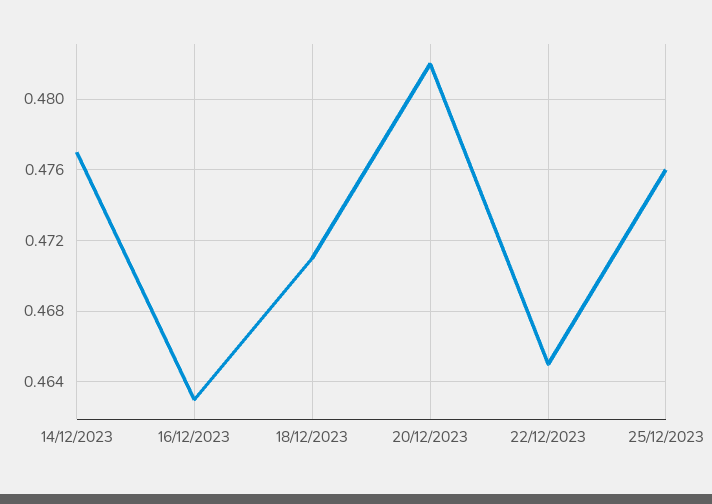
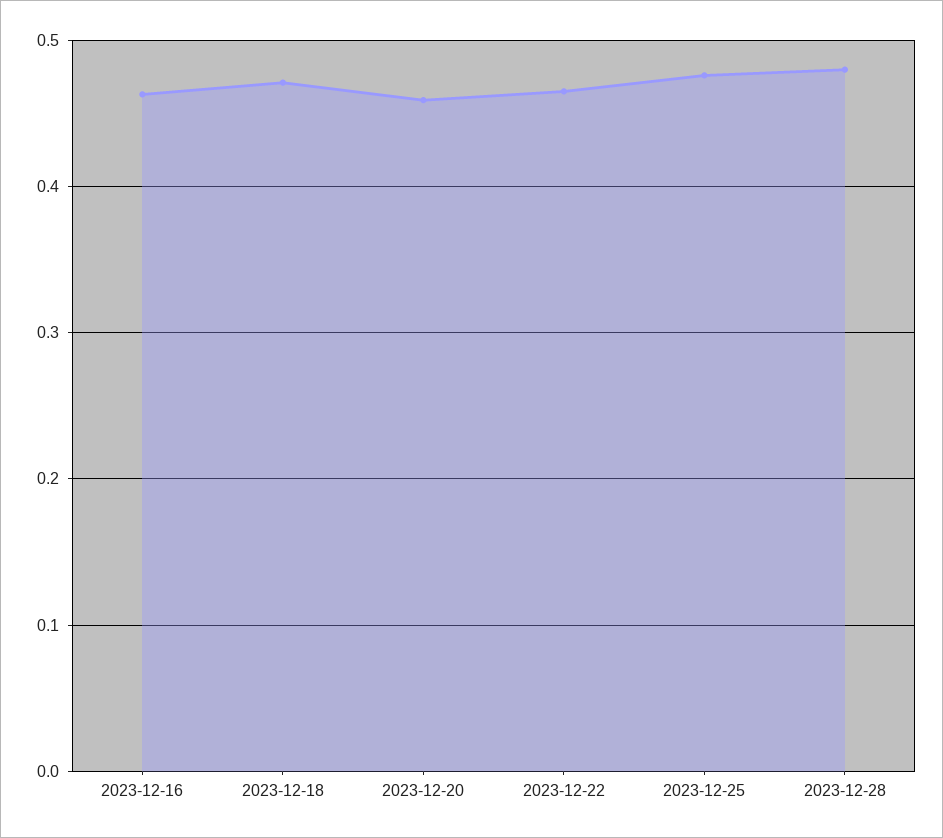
14/12/2023: 0.477 -> none
20/12/2023: 0.482 -> 0.46
2023-12-28: none -> 0.48

